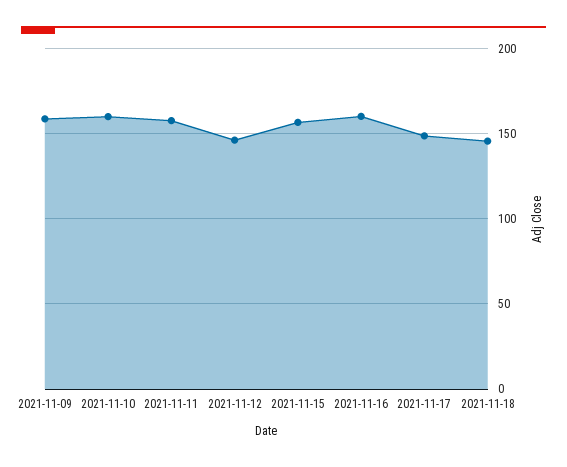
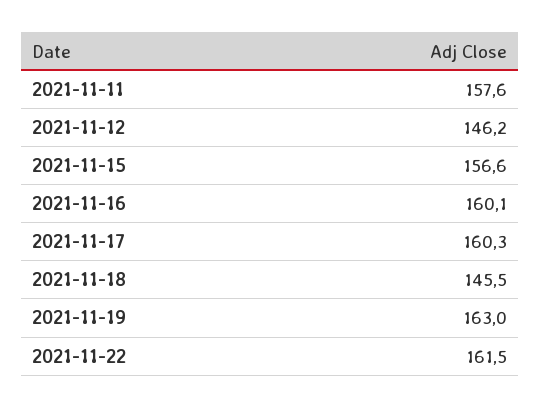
2021-11-09: 160 -> none
2021-11-10: 160 -> none
2021-11-17: 150 -> 160.3
2021-11-19: none -> 163
2021-11-22: none -> 161.5

